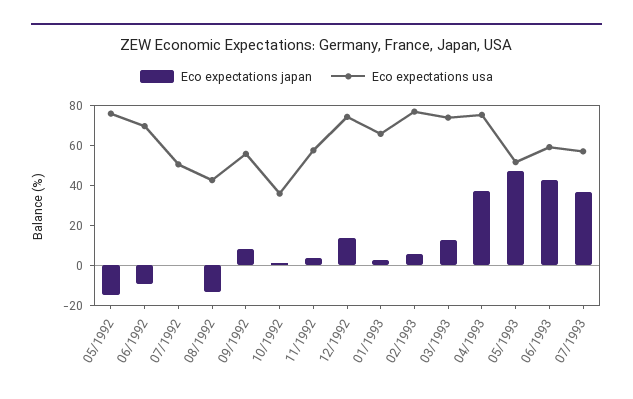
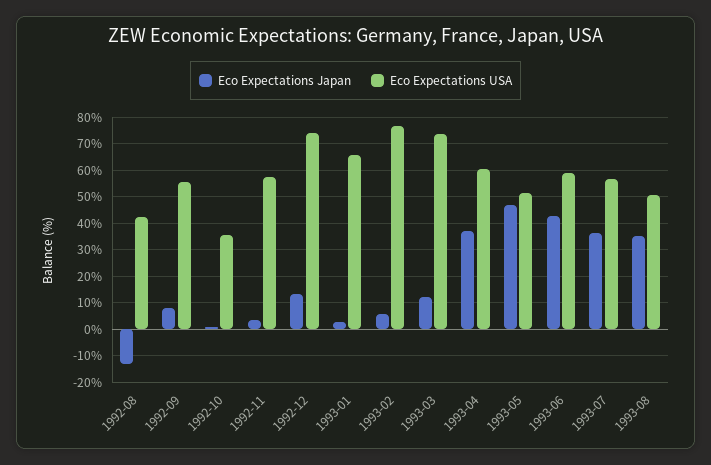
Eco expectations japan, 05/1992: -15 -> none
Eco expectations usa, 05/1992: 75 -> none
Eco expectations japan, 06/1992: -10 -> none
Eco expectations usa, 06/1992: 70 -> none
Eco expectations japan, 07/1992: 0 -> none
Eco expectations usa, 07/1992: 50 -> none
Eco expectations usa, 04/1993: 75 -> 60
Eco expectations japan, 1993-08: none -> 35
Eco expectations usa, 1993-08: none -> 50

